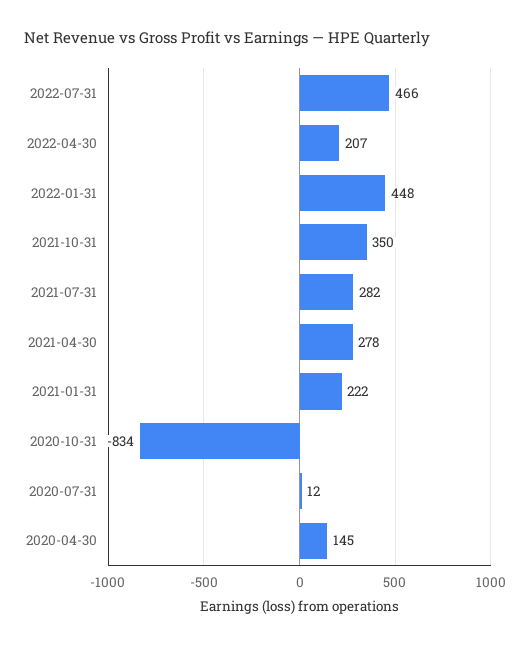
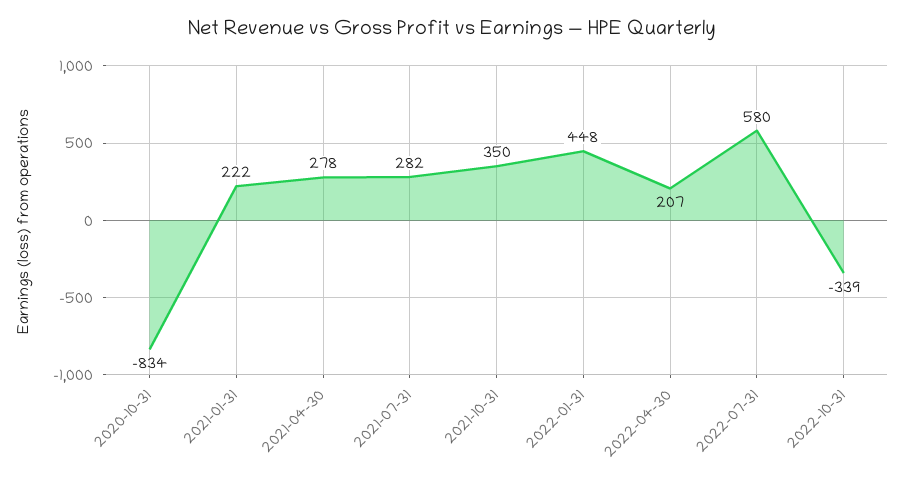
2022-07-31: 466 -> 580
2020-07-31: 12 -> none
2020-04-30: 145 -> none
2022-10-31: none -> -339

